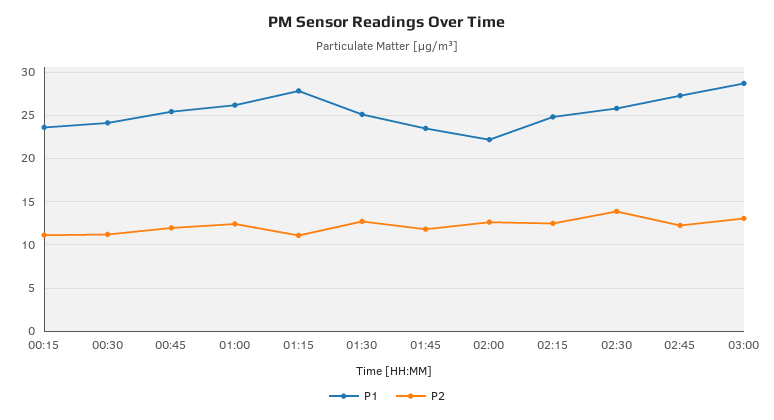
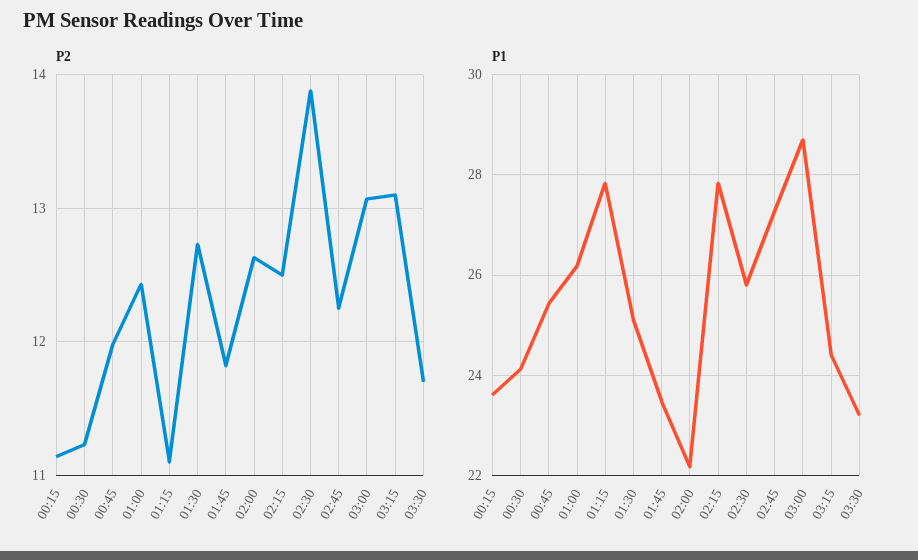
P1, 02:15: 25 -> 27.8
P2, 03:15: none -> 13.1
P2, 03:30: none -> 11.7
P1, 03:15: none -> 24.4
P1, 03:30: none -> 23.2

